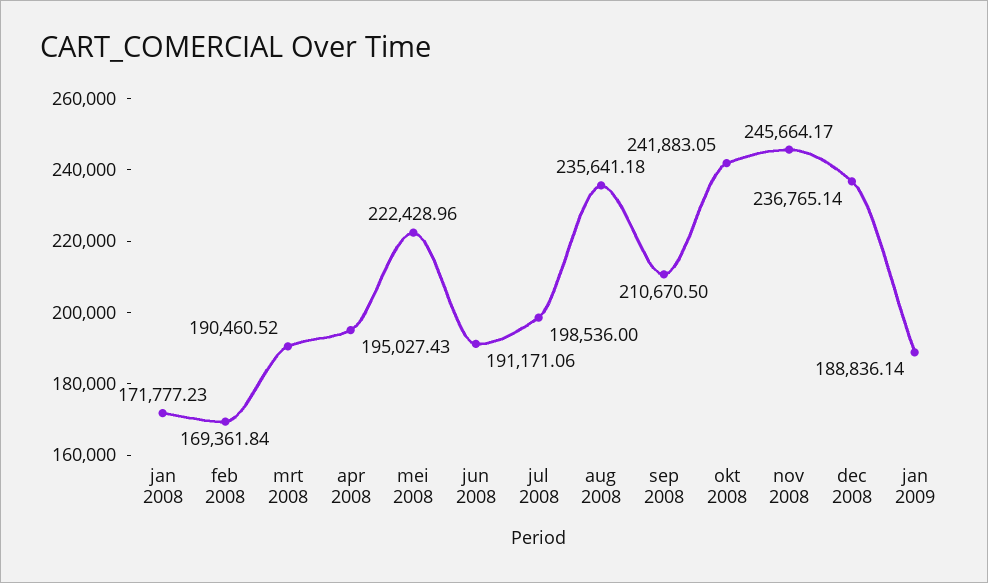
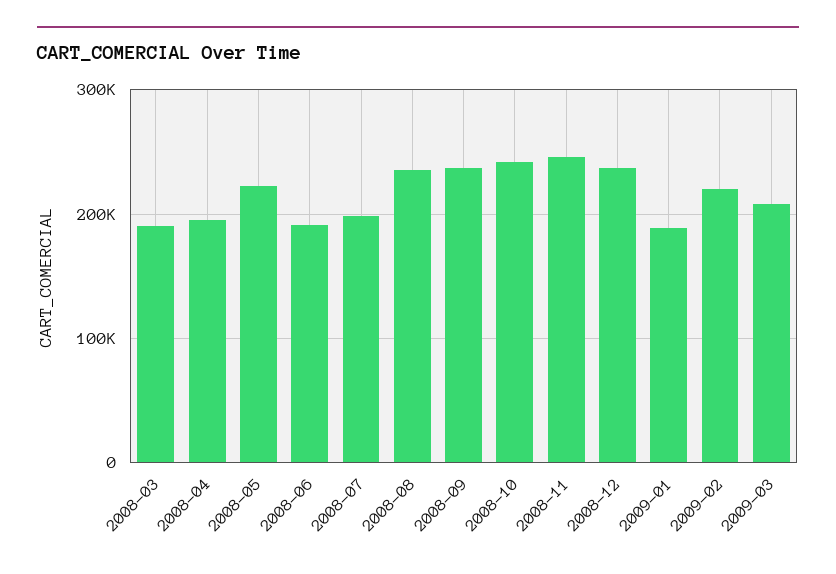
jan 2008: 171777.23 -> none
feb 2008: 169361.84 -> none
sep 2008: 210670.5 -> 240000
2009-02: none -> 220000
2009-03: none -> 210000

